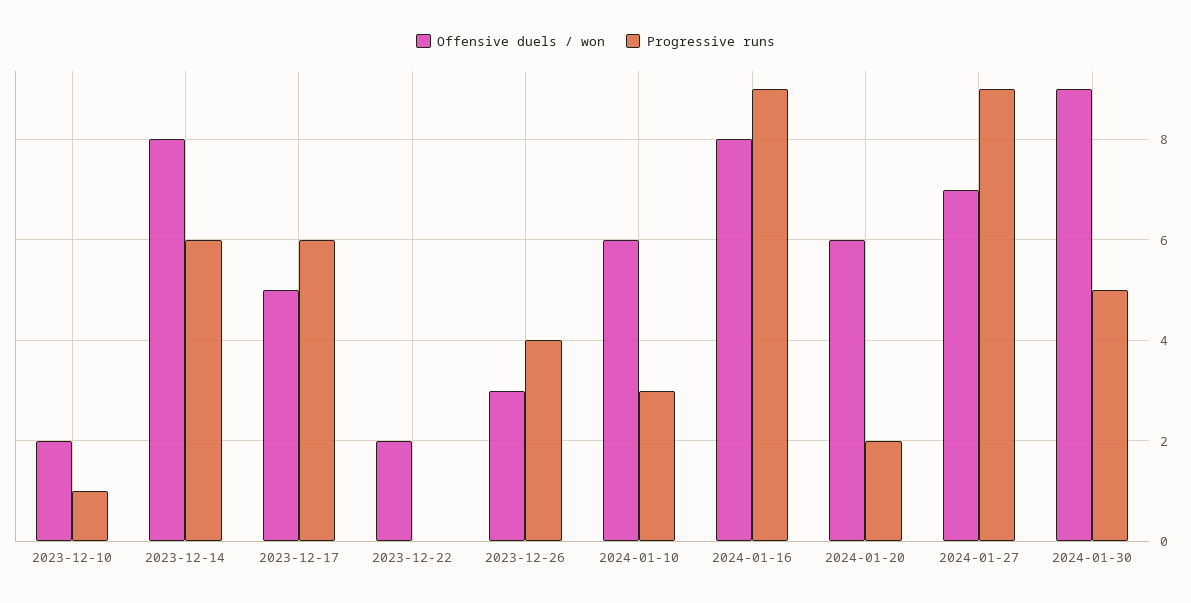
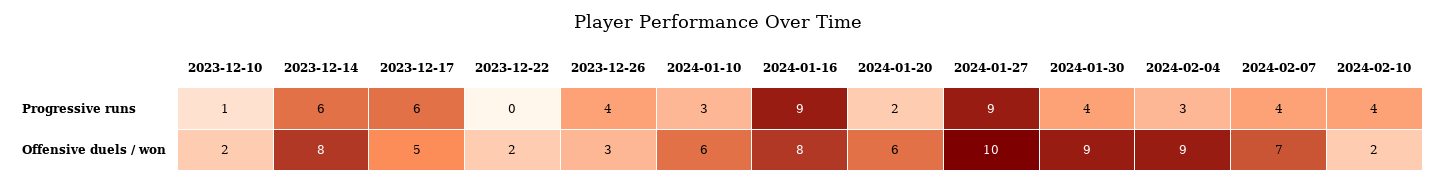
Offensive duels / won, 2024-01-27: 7 -> 10
Progressive runs, 2024-01-30: 5 -> 4
Progressive runs, 2024-02-04: none -> 3
Progressive runs, 2024-02-07: none -> 4
Progressive runs, 2024-02-10: none -> 4
Offensive duels / won, 2024-02-04: none -> 9
Offensive duels / won, 2024-02-07: none -> 7
Offensive duels / won, 2024-02-10: none -> 2

